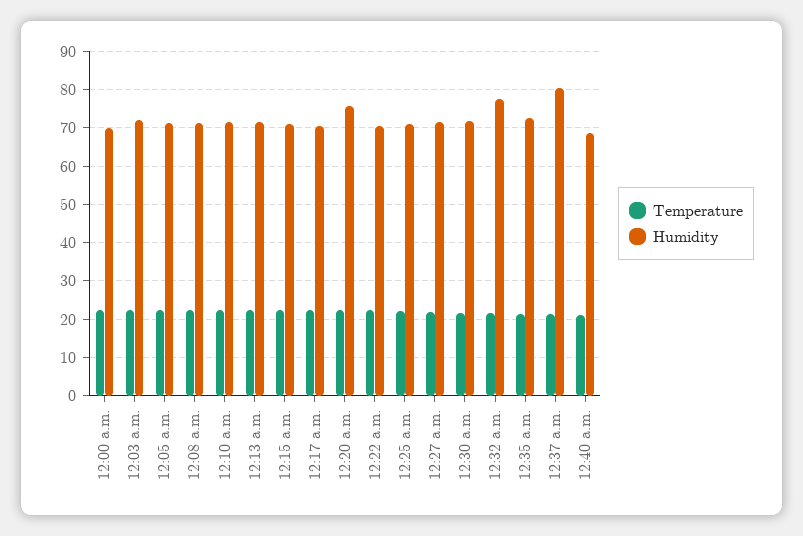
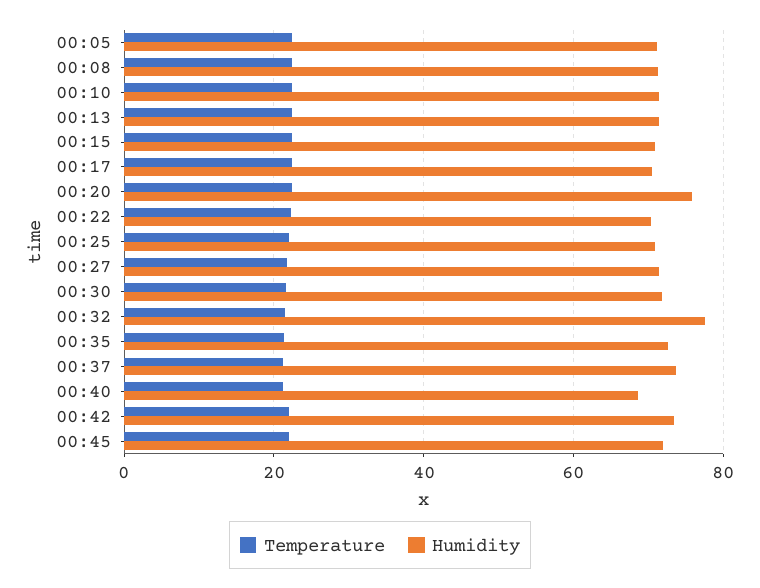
Temperature, 12:00 a.m.: 22 -> none
Humidity, 12:00 a.m.: 70 -> none
Temperature, 12:03 a.m.: 22 -> none
Humidity, 12:03 a.m.: 72 -> none
Humidity, 12:37 a.m.: 80 -> 74
Temperature, 00:42: none -> 22
Humidity, 00:42: none -> 74
Temperature, 00:45: none -> 22
Humidity, 00:45: none -> 72

